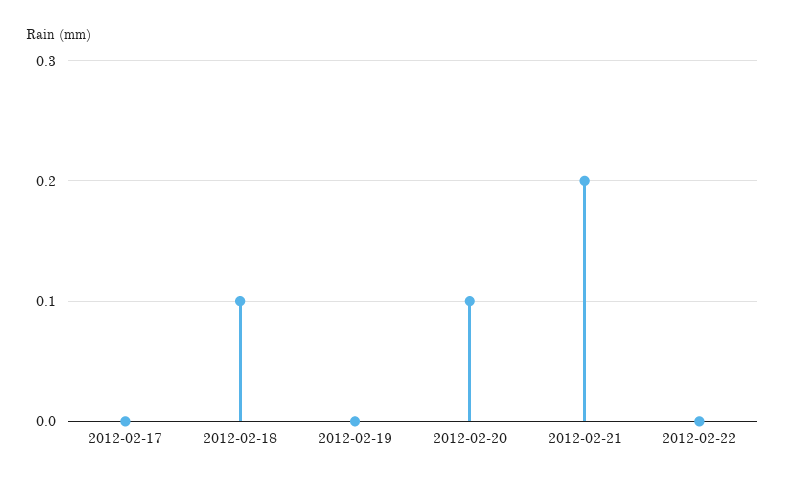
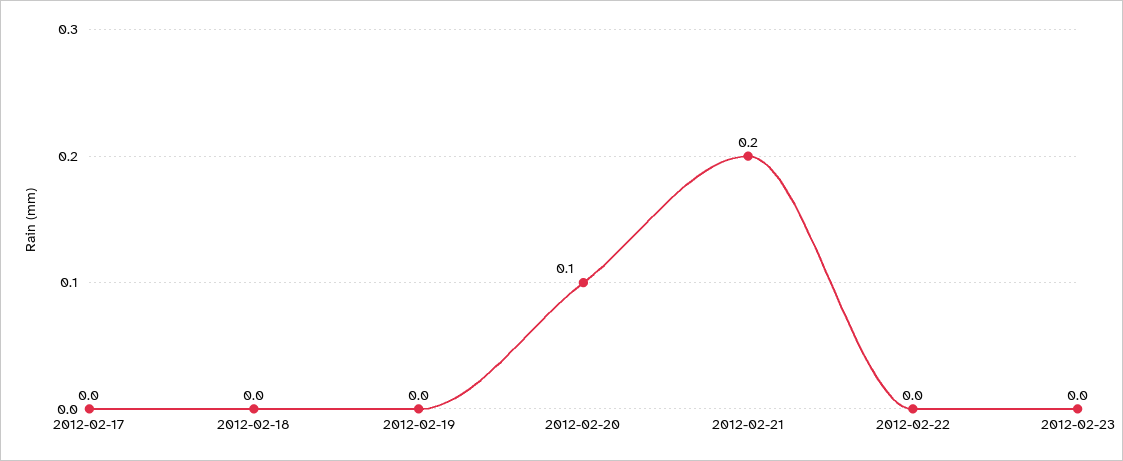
2012-02-18: 0.1 -> 0
2012-02-23: none -> 0

